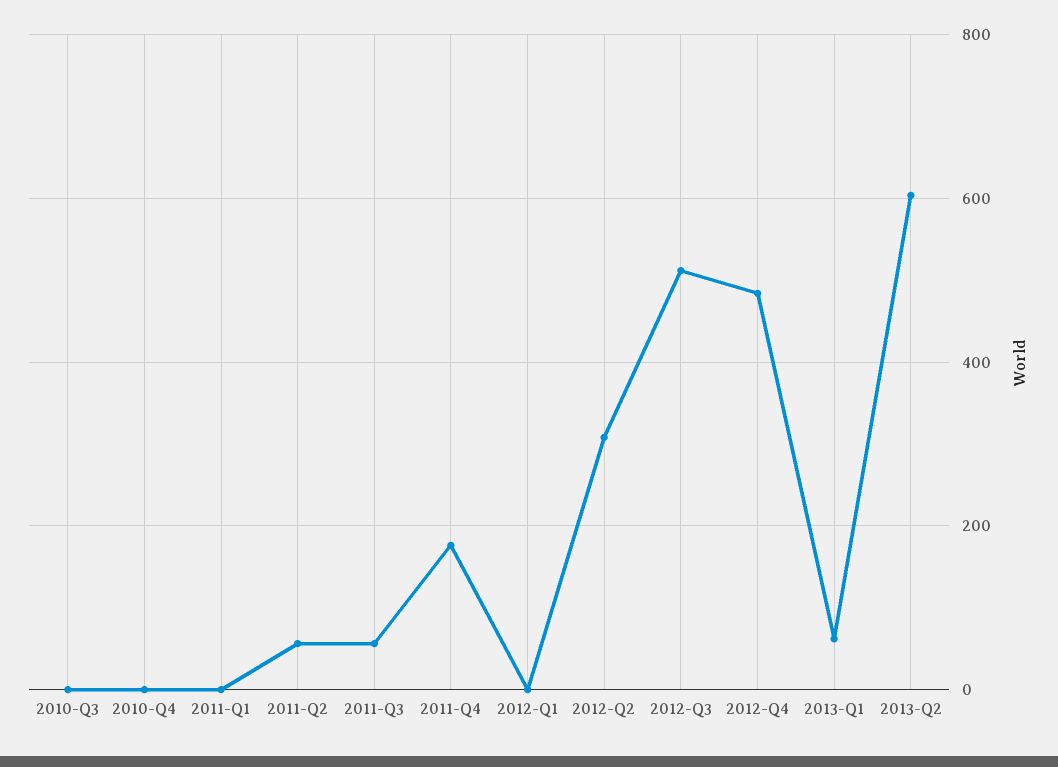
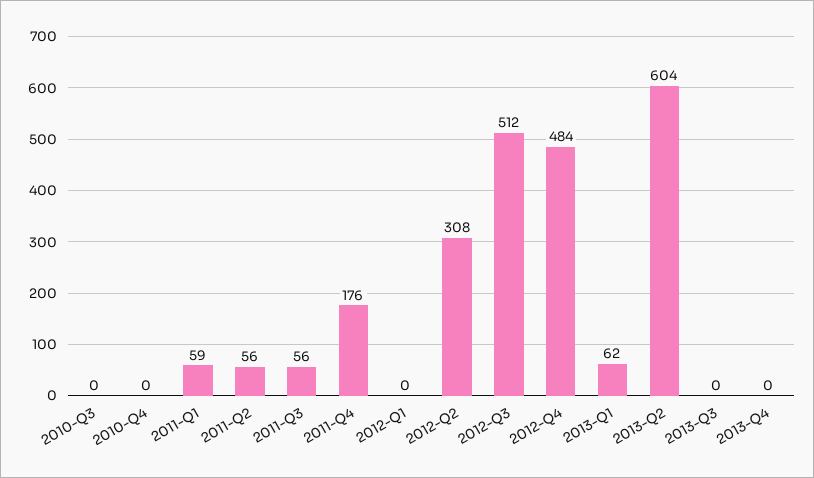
2011-Q1: 0 -> 59
2013-Q3: none -> 0
2013-Q4: none -> 0

